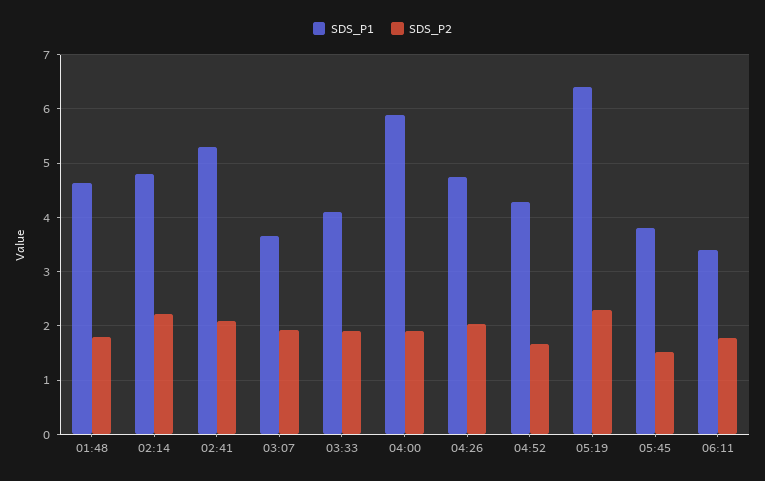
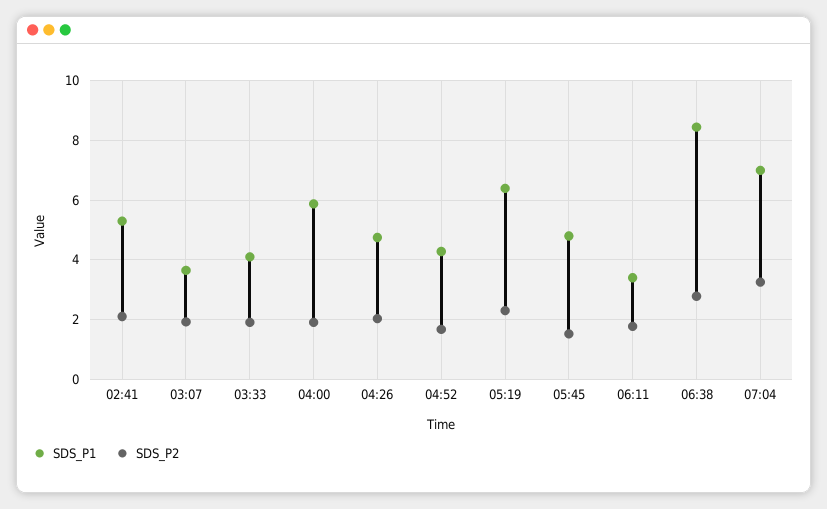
SDS_P1, 01:48: 4.6 -> none
SDS_P2, 01:48: 1.8 -> none
SDS_P1, 02:14: 4.8 -> none
SDS_P2, 02:14: 2.2 -> none
SDS_P1, 05:45: 3.8 -> 4.75
SDS_P1, 06:38: none -> 8.5
SDS_P2, 06:38: none -> 2.75
SDS_P1, 07:04: none -> 7
SDS_P2, 07:04: none -> 3.25

